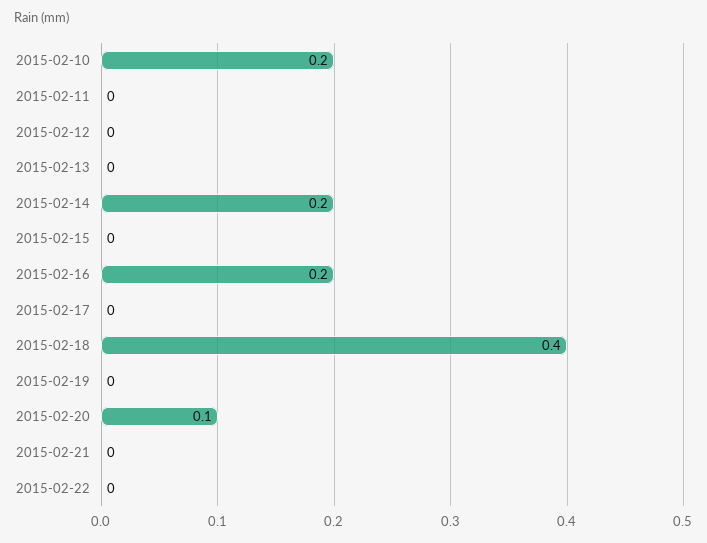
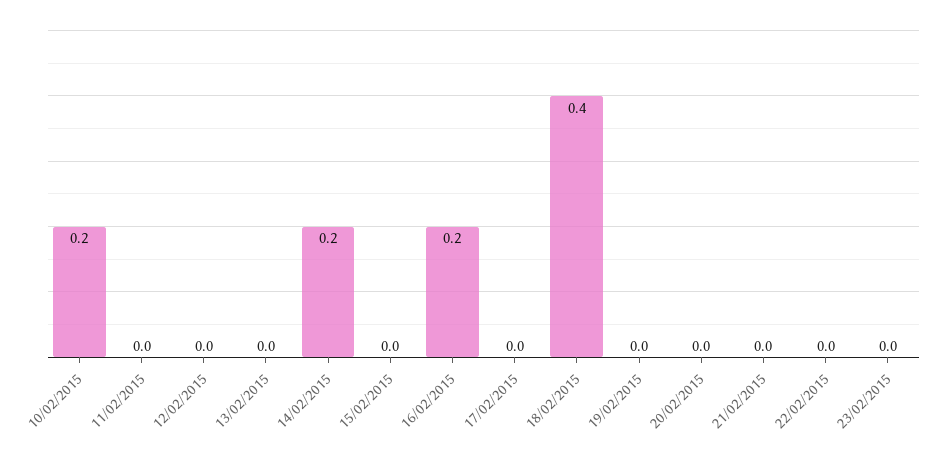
2015-02-20: 0.1 -> 0
23/02/2015: none -> 0

